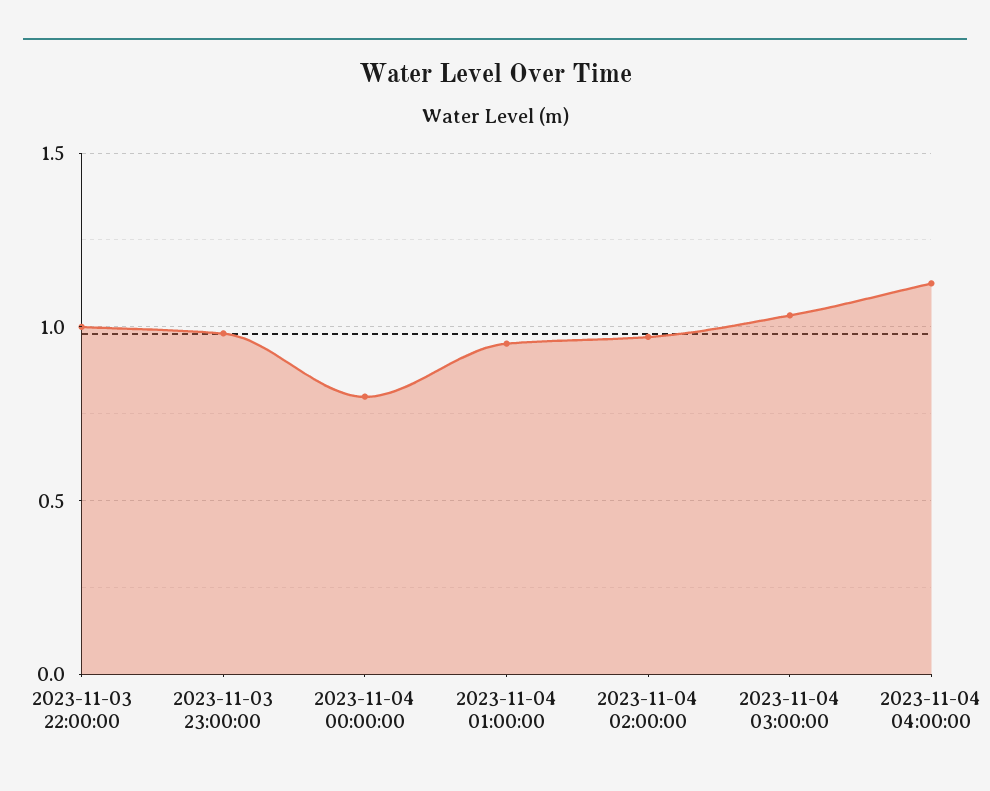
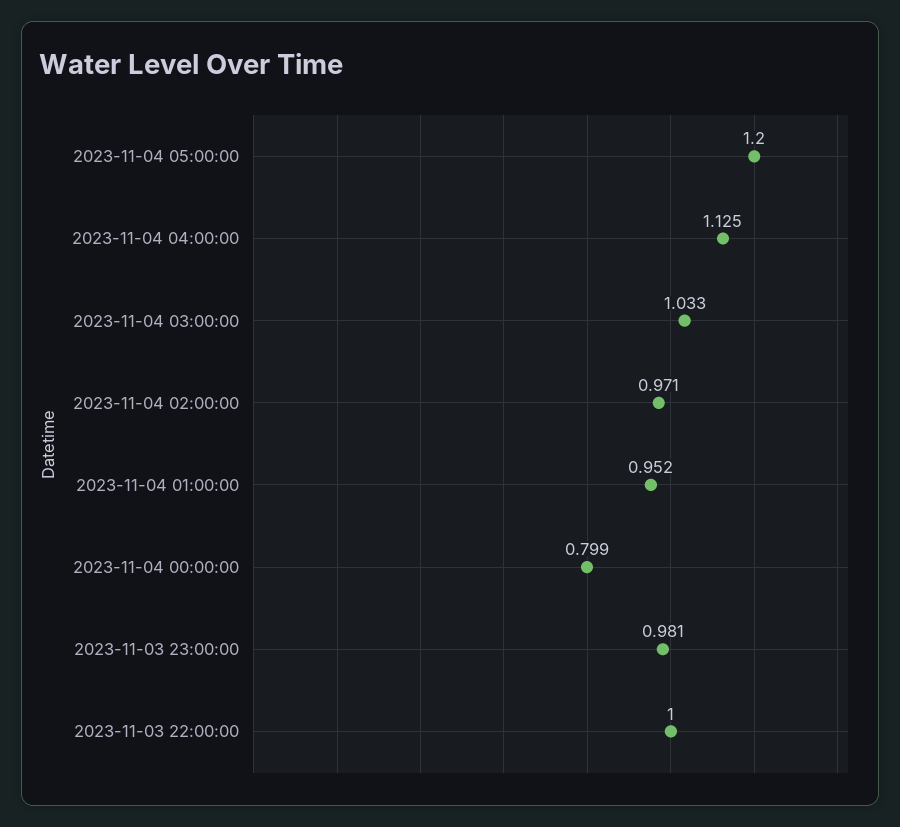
2023-11-04 05:00:00: none -> 1.2

